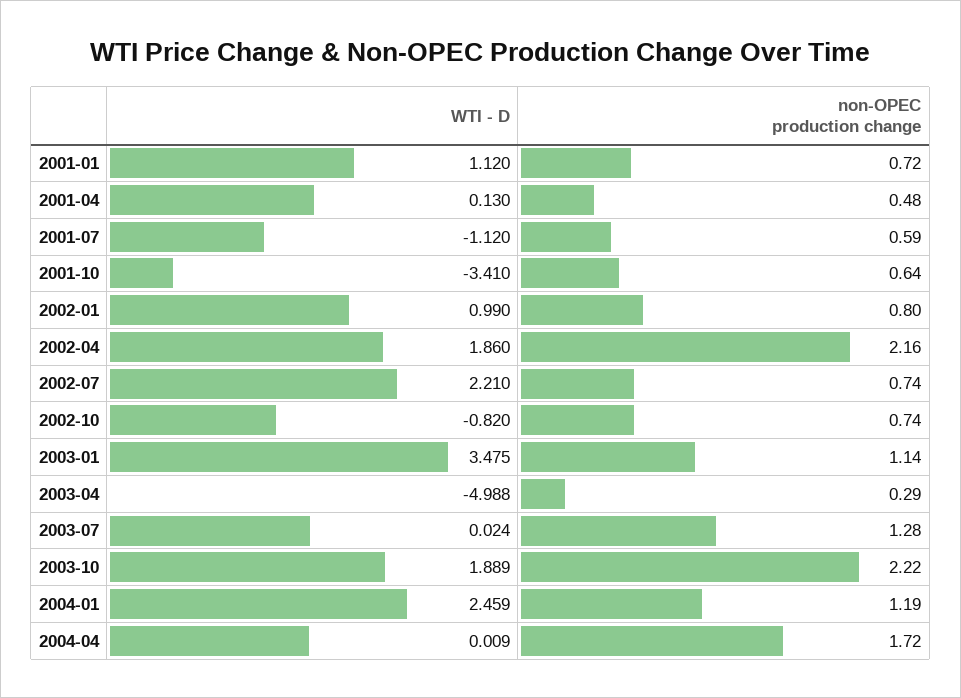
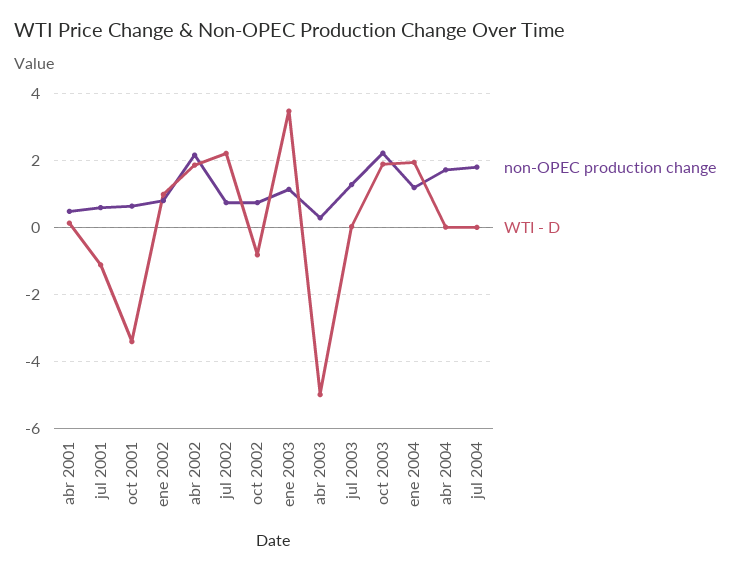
WTI - D, 2001-01: 1.12 -> none
non-OPEC production change, 2001-01: 0.72 -> none
WTI - D, 2004-01: 2.459 -> 2
non-OPEC production change, jul 2004: none -> 1.8
WTI - D, jul 2004: none -> 0

